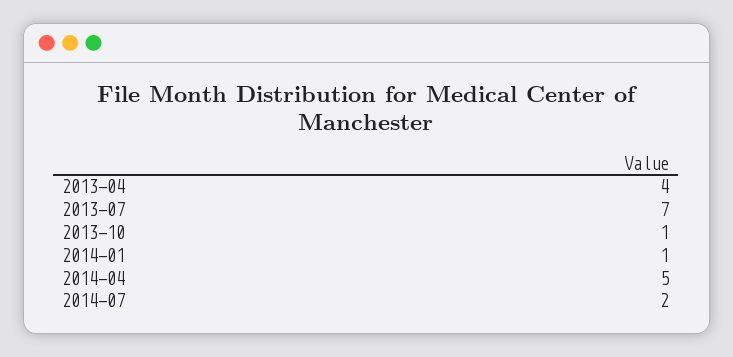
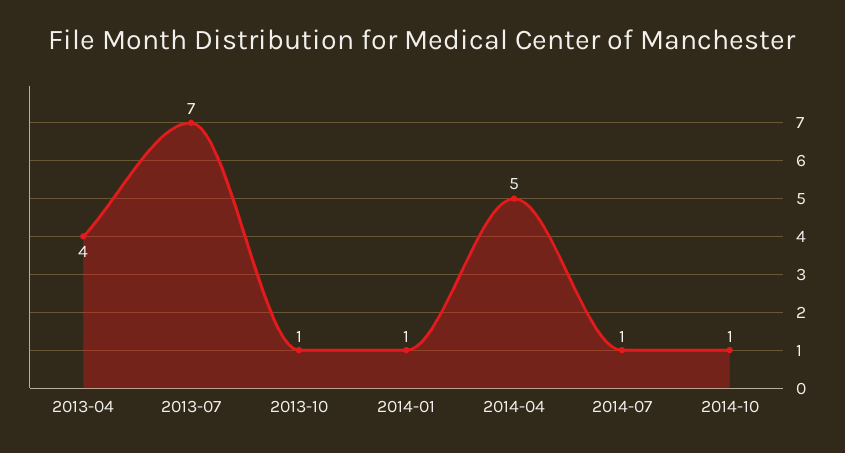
2014-07: 2 -> 1
2014-10: none -> 1

